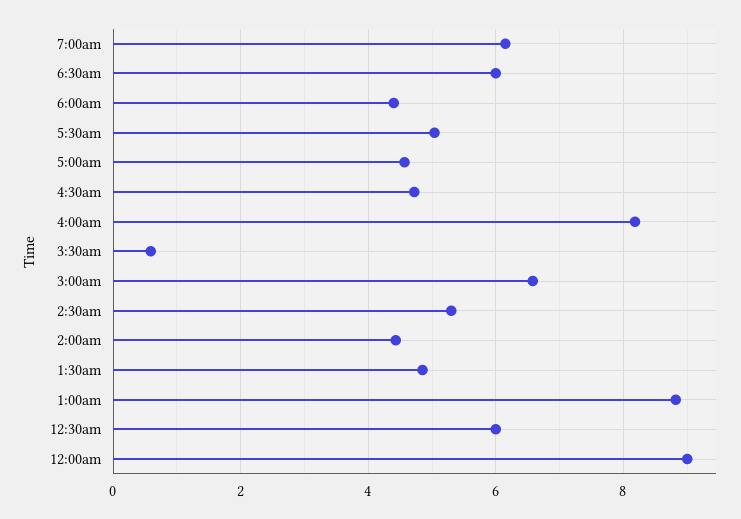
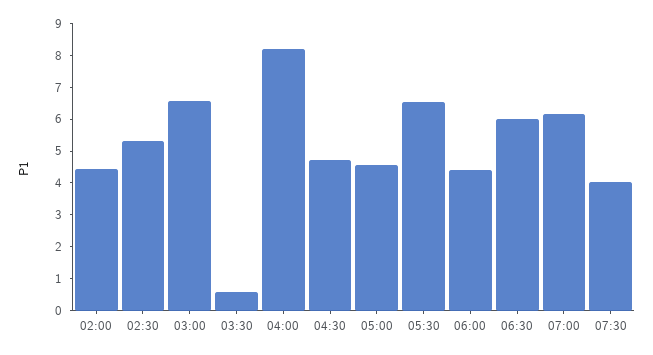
5:30am: 5 -> 6.5
1:30am: 4.8 -> none
1:00am: 8.8 -> none
12:30am: 6 -> none
12:00am: 9 -> none
07:30: none -> 4

